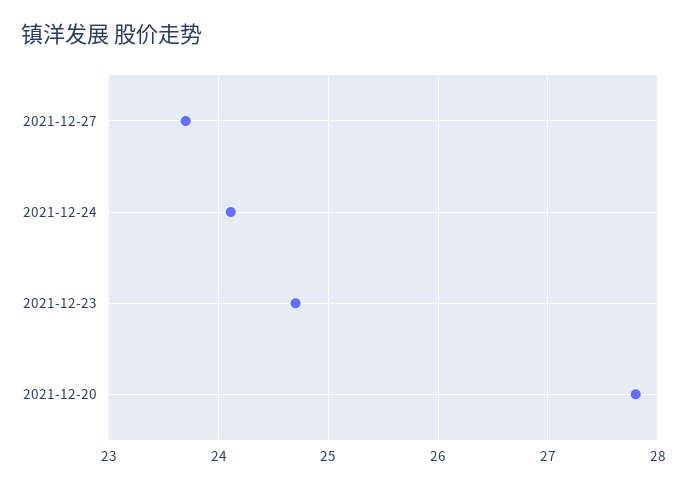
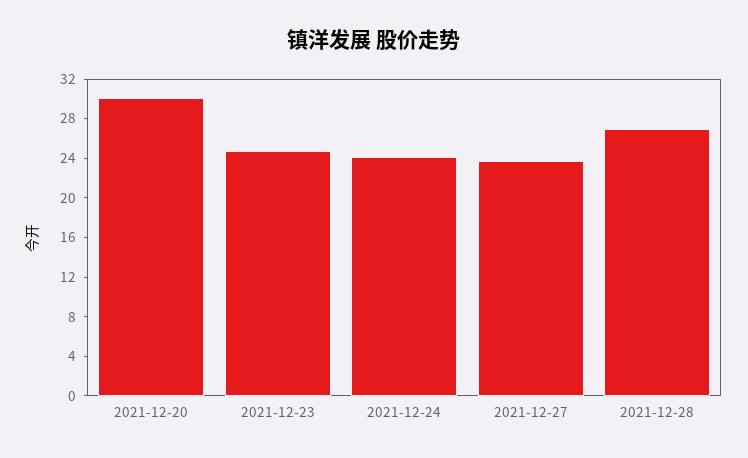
2021-12-20: 27.8 -> 30
2021-12-28: none -> 27

